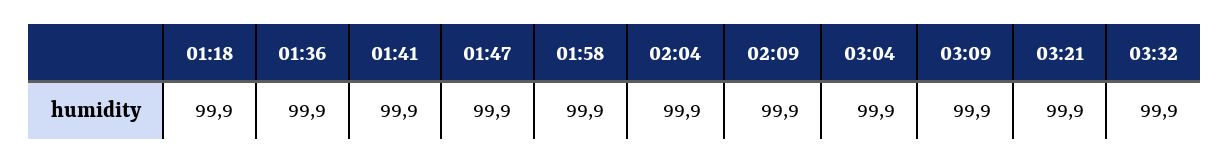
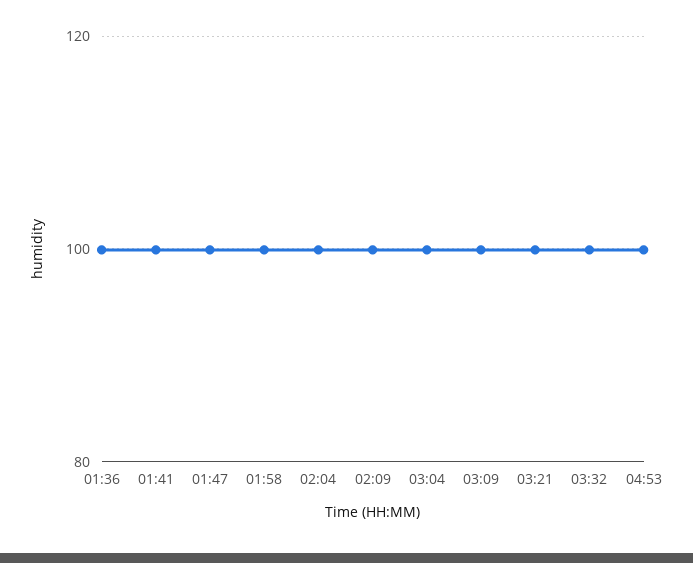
01:18: 99.9 -> none
04:53: none -> 100

